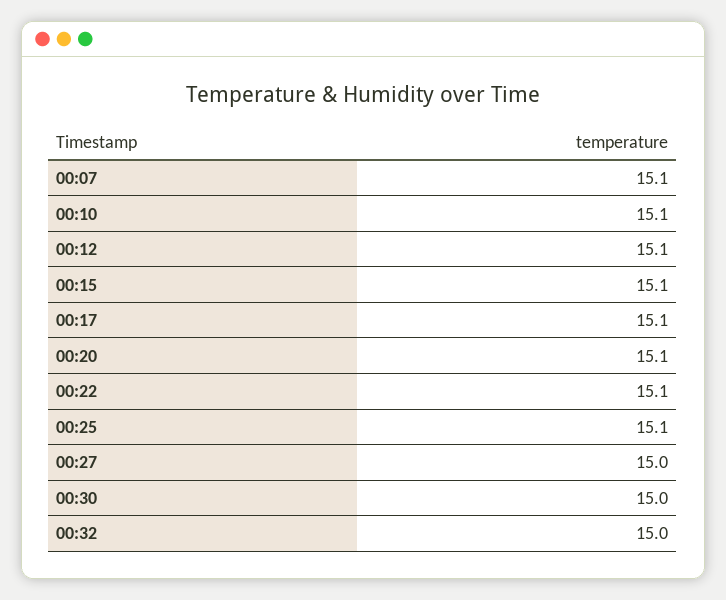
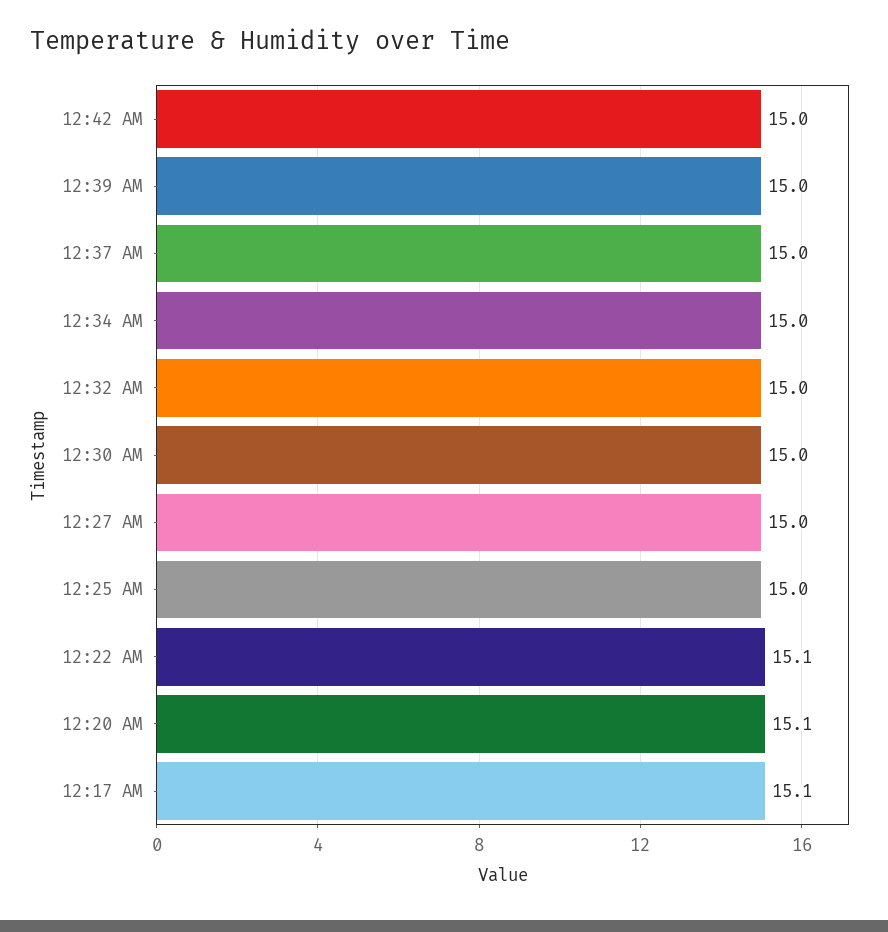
00:07: 15.1 -> none
00:10: 15.1 -> none
00:12: 15.1 -> none
00:15: 15.1 -> none
00:25: 15.1 -> 15
12:42 AM: none -> 15
12:39 AM: none -> 15
12:37 AM: none -> 15
12:34 AM: none -> 15

